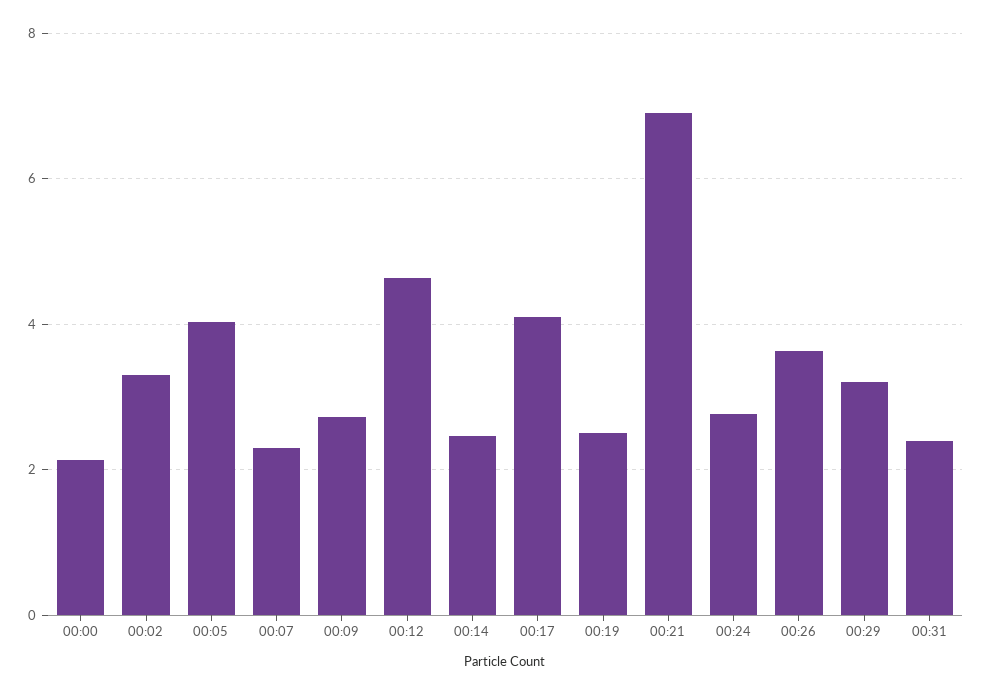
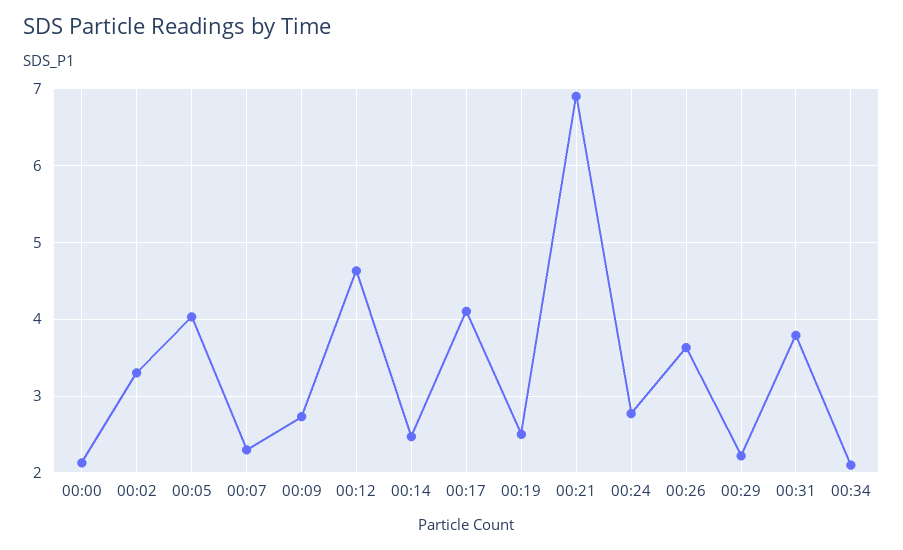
00:29: 3.2 -> 2.2
00:31: 2.4 -> 3.8
00:34: none -> 2.1

